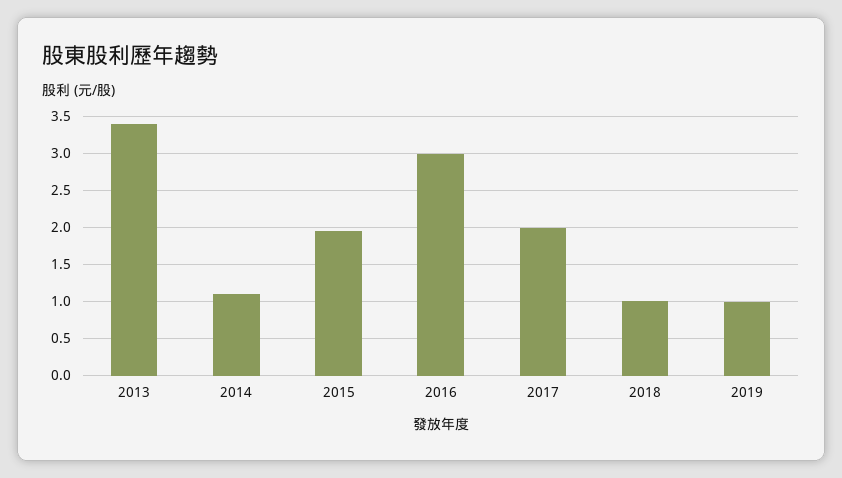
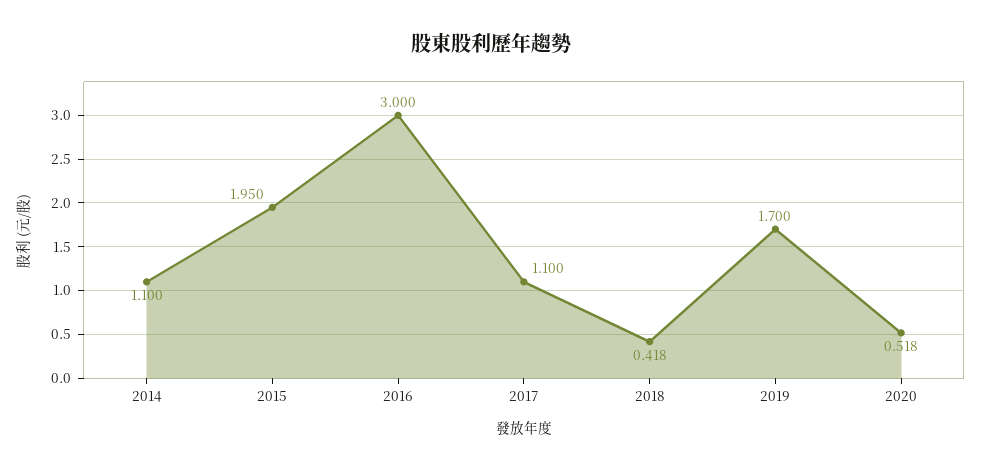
2013: 3.4 -> none
2017: 2 -> 1.1
2018: 1 -> 0.418
2019: 1 -> 1.7
2020: none -> 0.518

